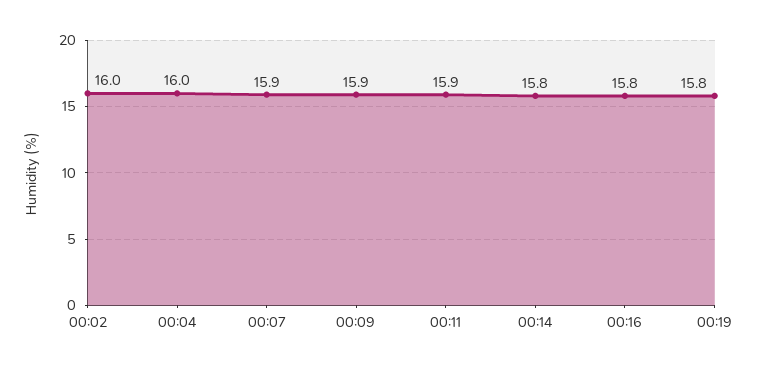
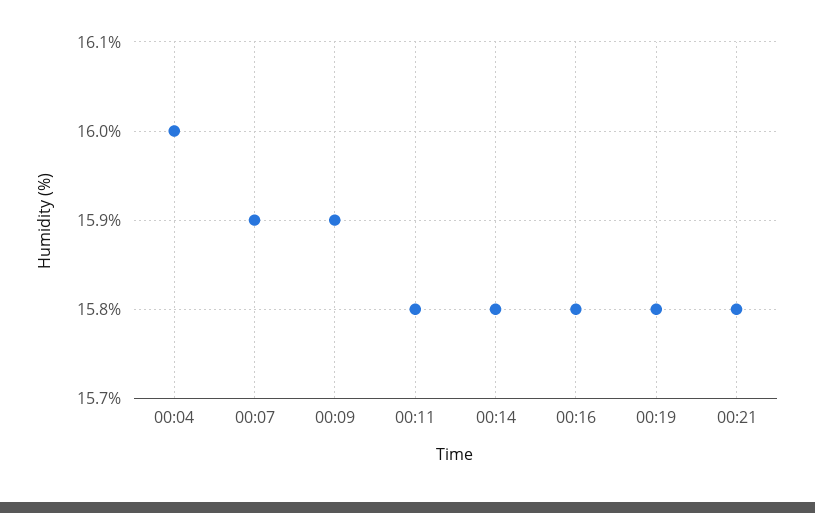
00:02: 16 -> none
00:11: 15.9 -> 15.8
00:21: none -> 15.8

